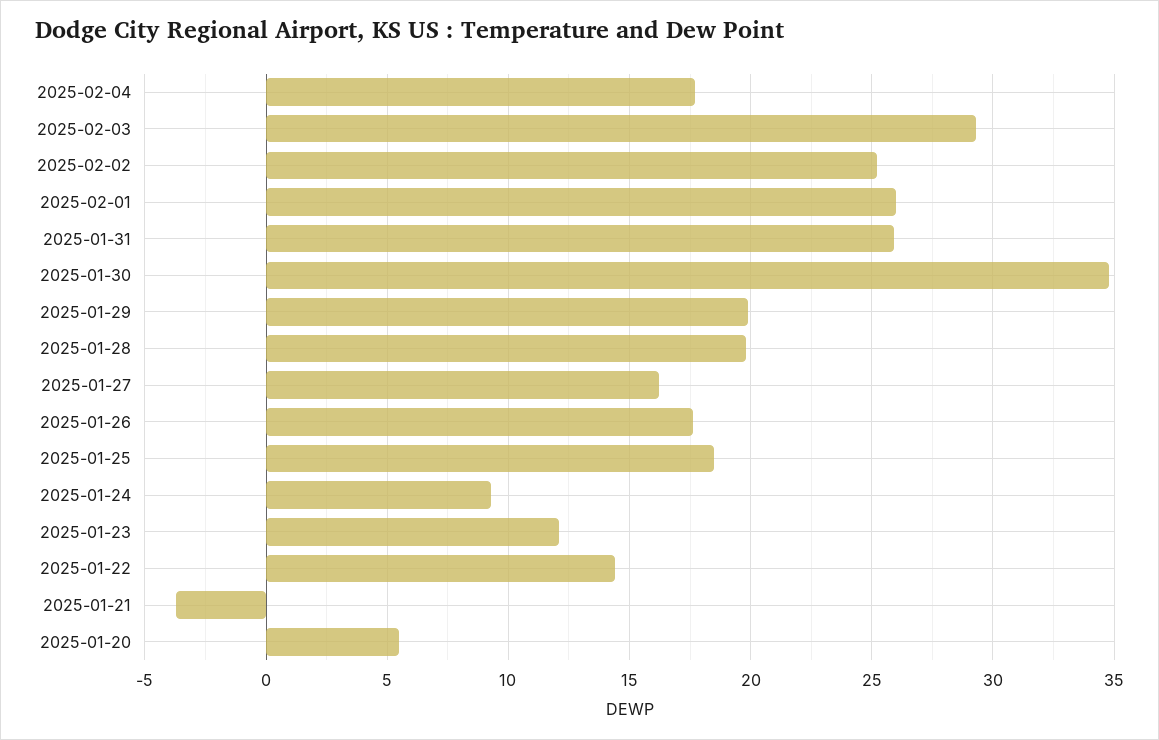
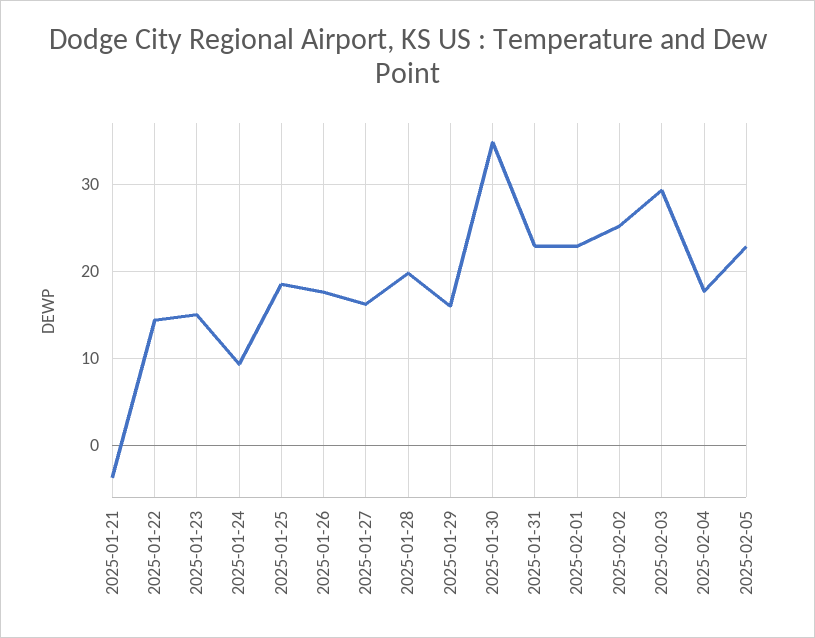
2025-02-01: 26 -> 23
2025-01-31: 26 -> 23
2025-01-29: 20 -> 16
2025-01-23: 12 -> 15
2025-01-20: 5.5 -> none
2025-02-05: none -> 23

